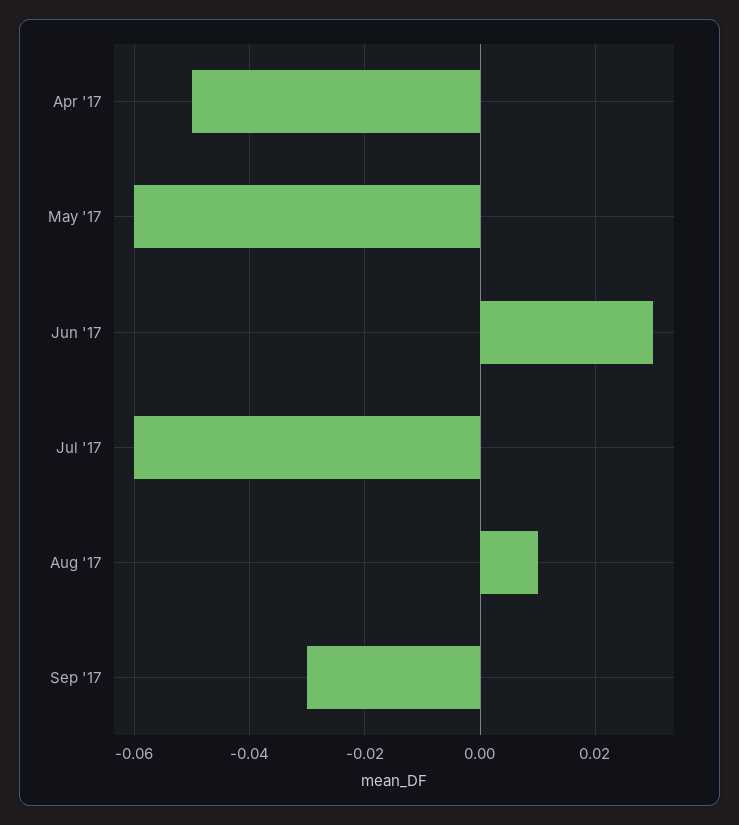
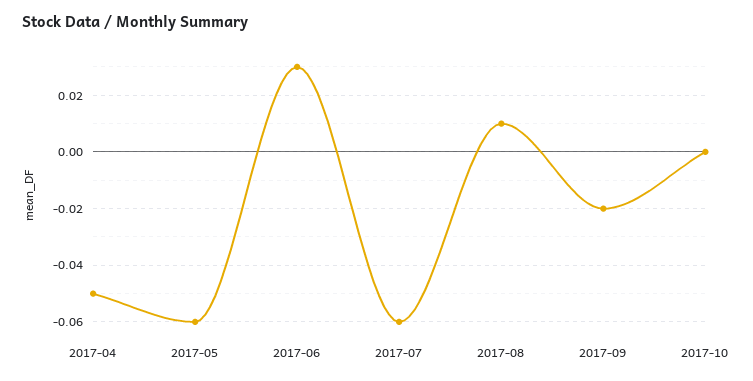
Sep '17: -0.03 -> -0.02
2017-10: none -> 0

